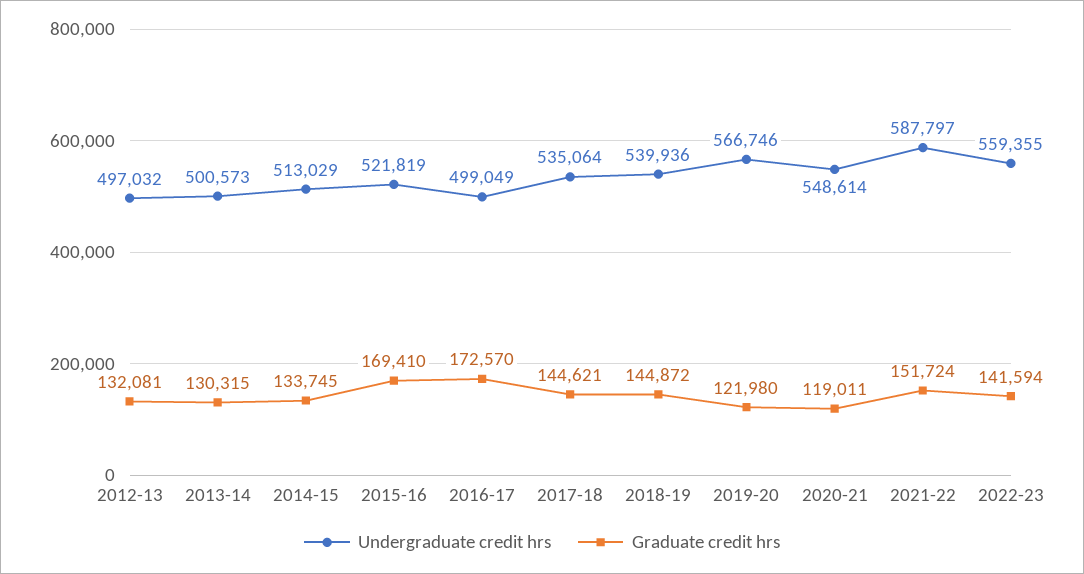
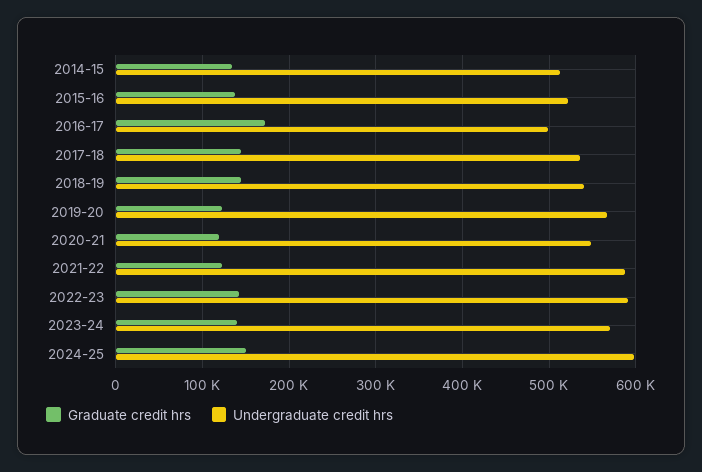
Undergraduate credit hrs, 2012-13: 497032 -> none
Graduate credit hrs, 2012-13: 132081 -> none
Undergraduate credit hrs, 2013-14: 500573 -> none
Graduate credit hrs, 2013-14: 130315 -> none
Graduate credit hrs, 2015-16: 169410 -> 140000
Graduate credit hrs, 2021-22: 151724 -> 120000
Undergraduate credit hrs, 2022-23: 559355 -> 590000
Graduate credit hrs, 2023-24: none -> 140000
Undergraduate credit hrs, 2023-24: none -> 570000
Graduate credit hrs, 2024-25: none -> 150000
Undergraduate credit hrs, 2024-25: none -> 600000

